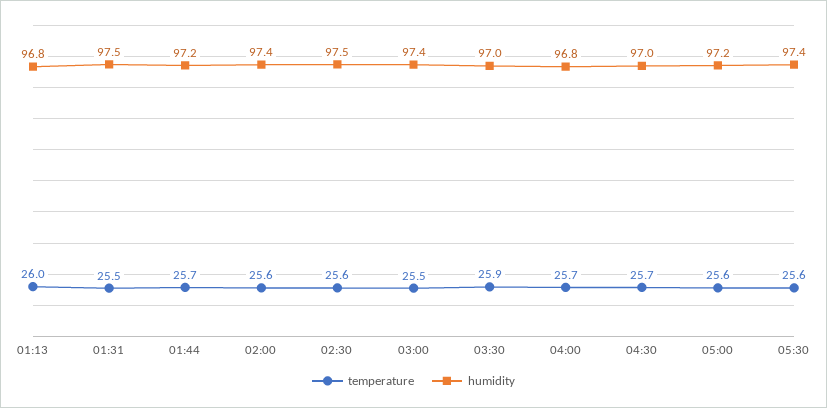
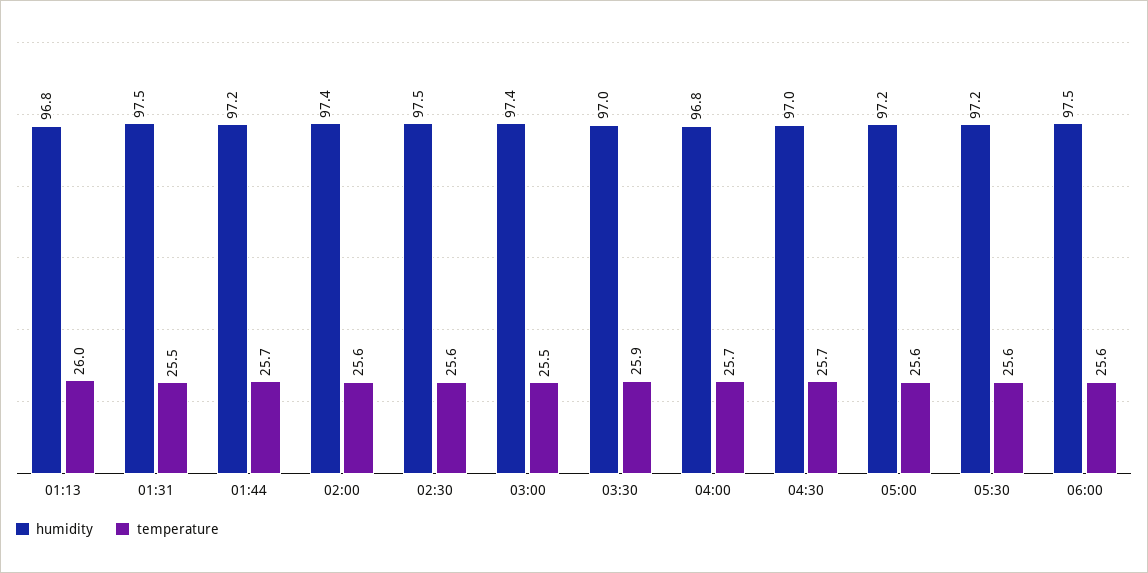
humidity, 05:30: 97.4 -> 97.2
humidity, 06:00: none -> 97.5
temperature, 06:00: none -> 25.6

